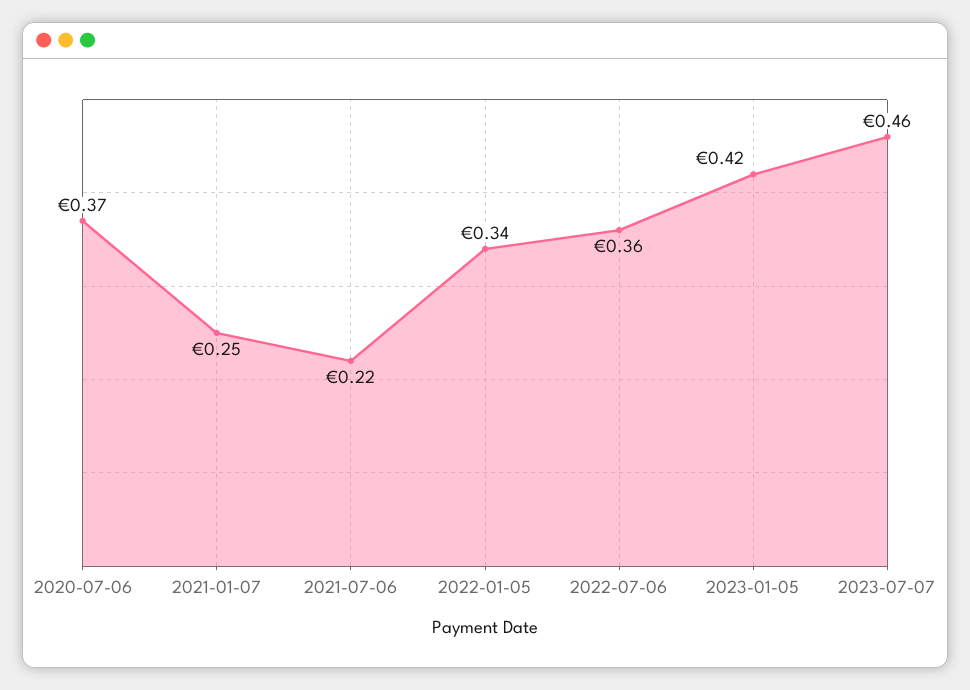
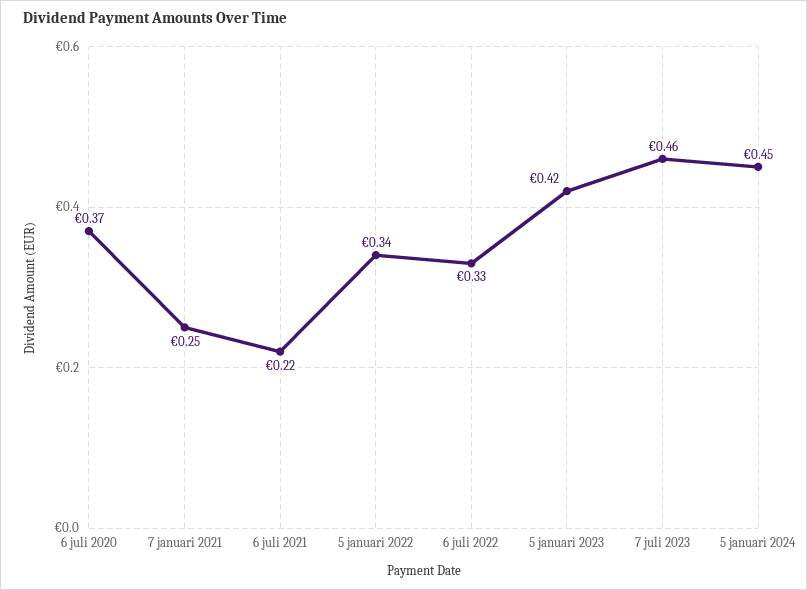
2022-07-06: 0.36 -> 0.33
5 januari 2024: none -> 0.45

